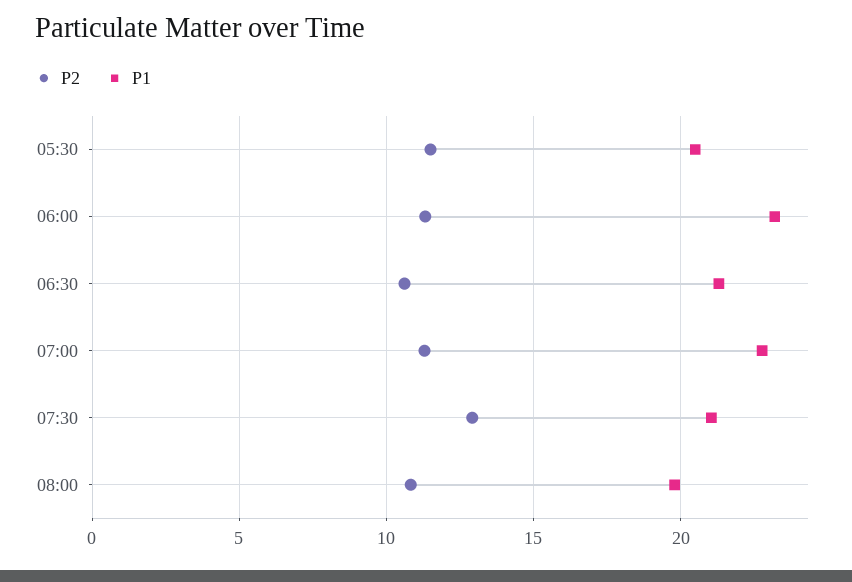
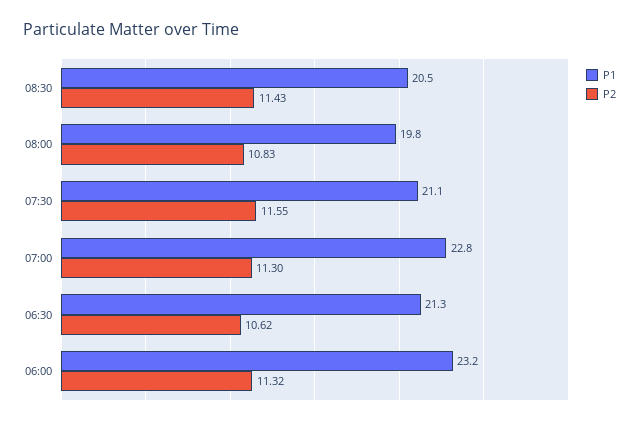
P2, 05:30: 11.5 -> none
P1, 05:30: 20.5 -> none
P2, 07:30: 13 -> 11.55
P1, 08:30: none -> 20.5
P2, 08:30: none -> 11.43

